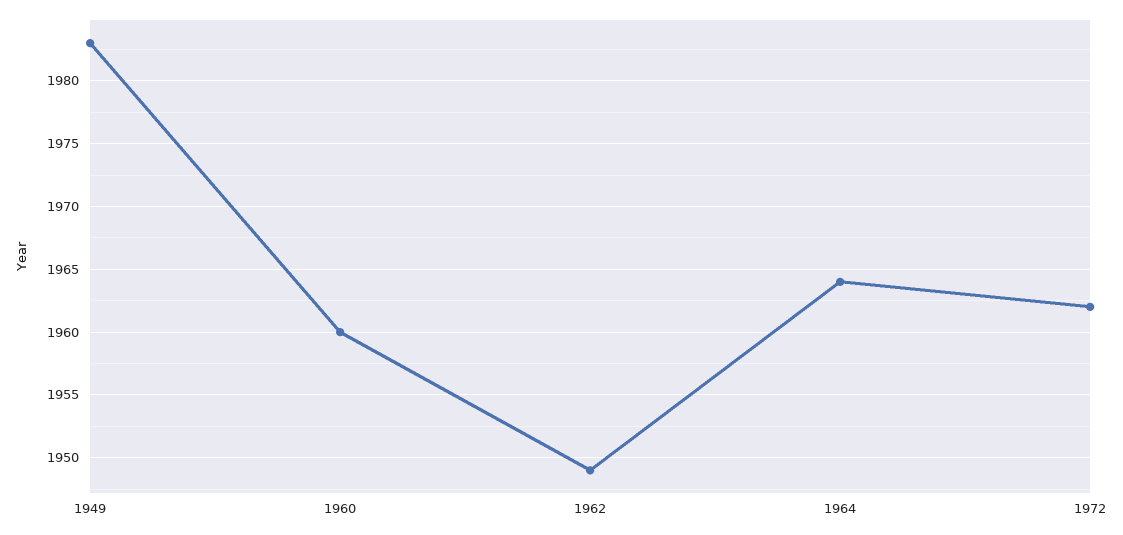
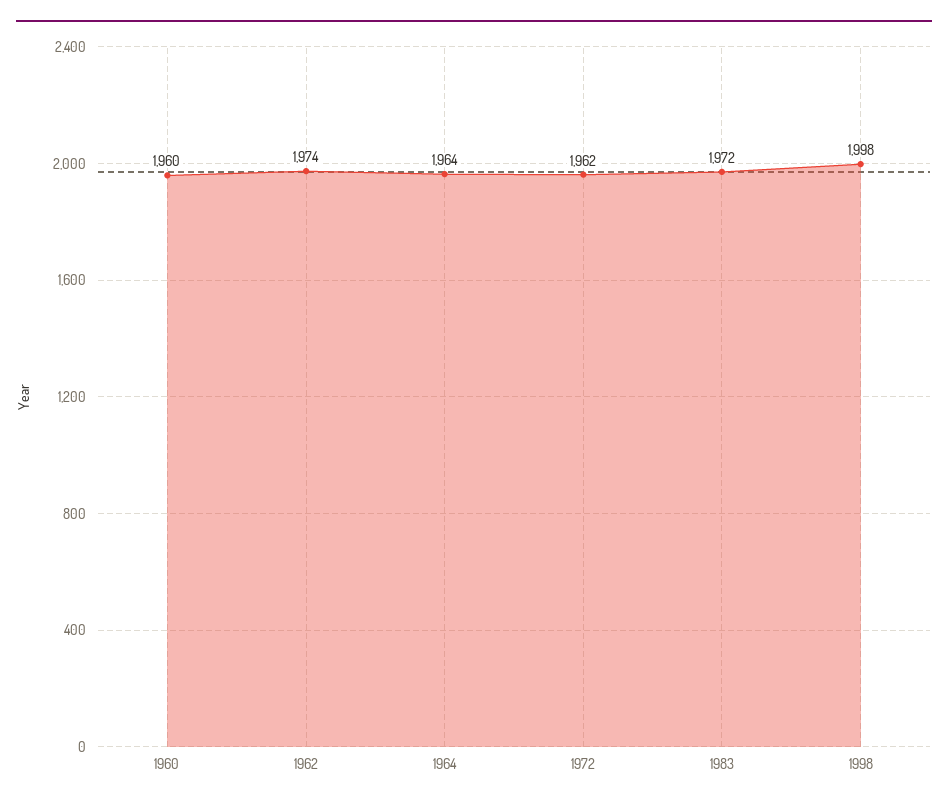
1949: 1983 -> none
1962: 1949 -> 1974
1983: none -> 1972
1998: none -> 1998

